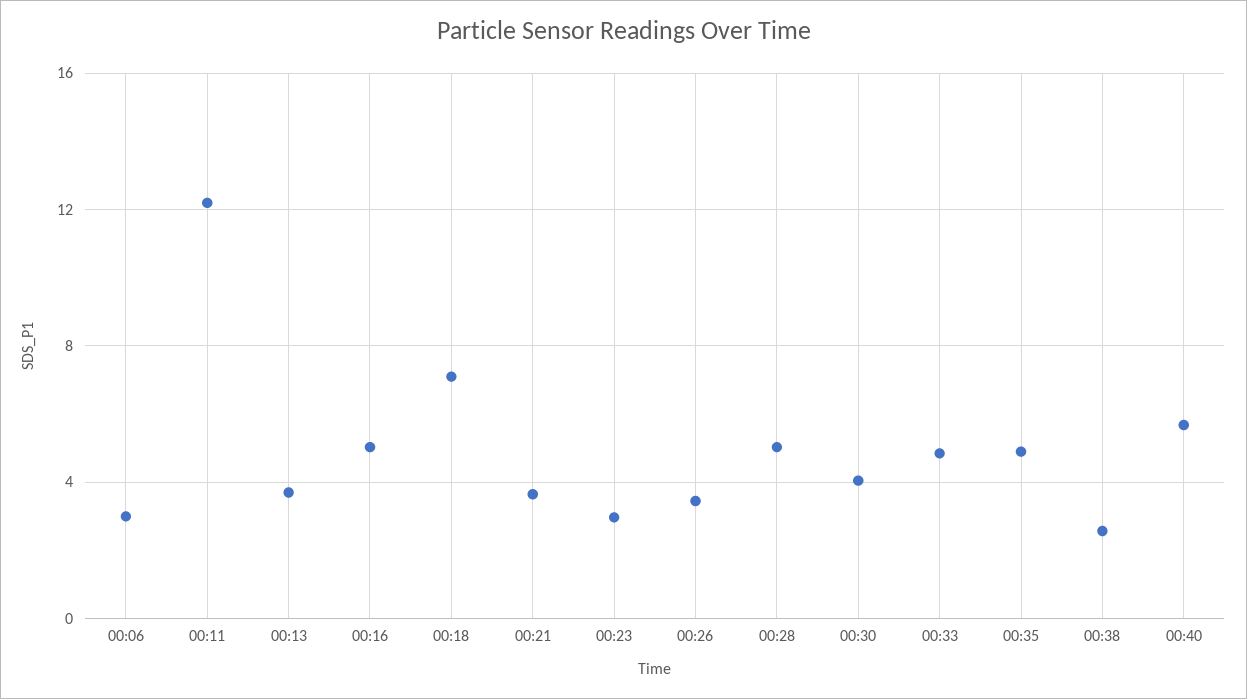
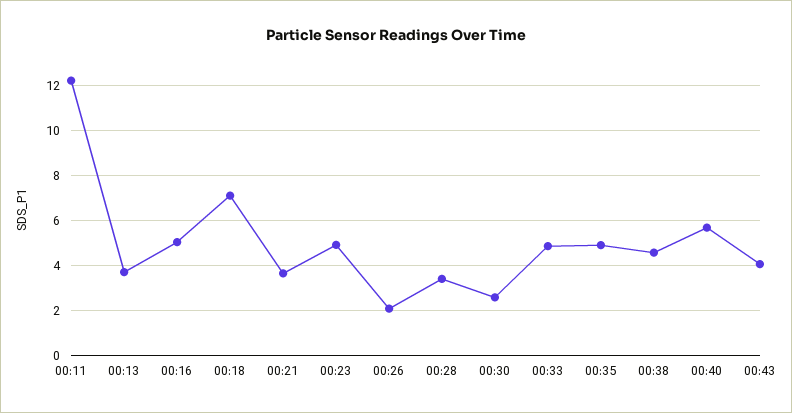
00:06: 3 -> none
00:23: 3 -> 5
00:26: 3.5 -> 2
00:28: 5 -> 3.5
00:30: 4 -> 2.5
00:38: 2.5 -> 4.5
00:43: none -> 4

